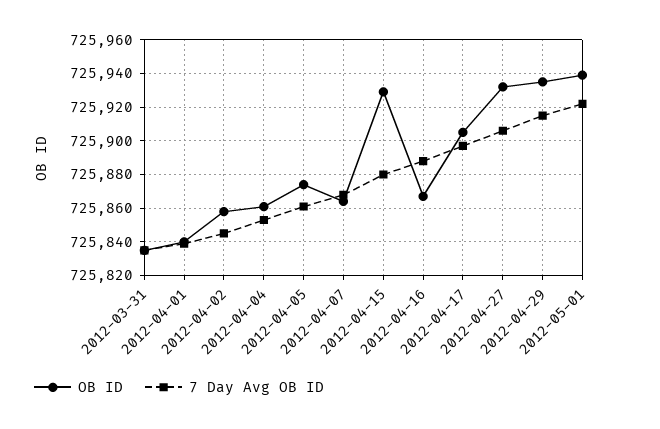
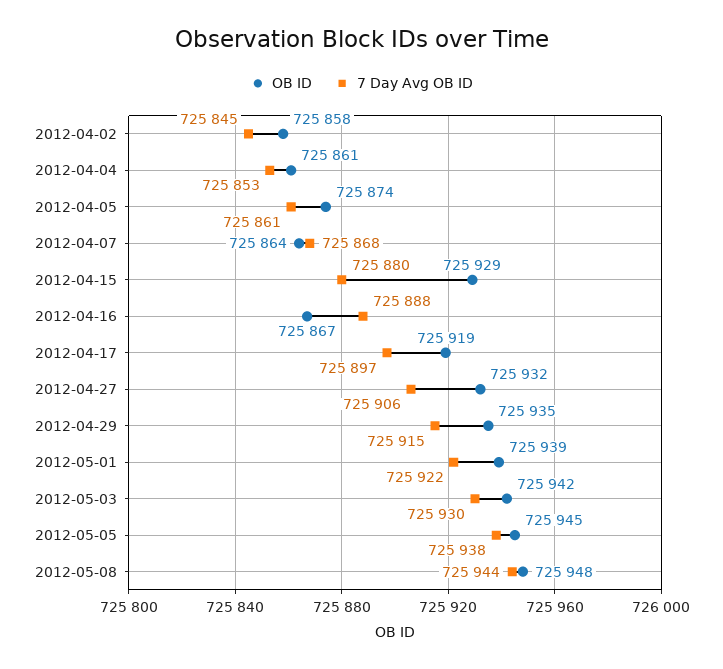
OB ID, 2012-03-31: 725835 -> none
7 Day Avg OB ID, 2012-03-31: 725835 -> none
OB ID, 2012-04-01: 725840 -> none
7 Day Avg OB ID, 2012-04-01: 725840 -> none
OB ID, 2012-04-17: 725905 -> 725919
OB ID, 2012-05-03: none -> 725942
7 Day Avg OB ID, 2012-05-03: none -> 725930
OB ID, 2012-05-05: none -> 725945
7 Day Avg OB ID, 2012-05-05: none -> 725938
OB ID, 2012-05-08: none -> 725948
7 Day Avg OB ID, 2012-05-08: none -> 725944

